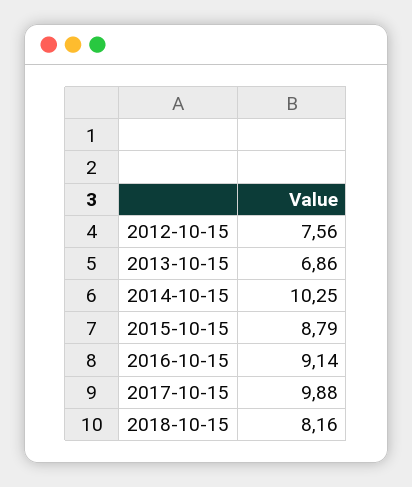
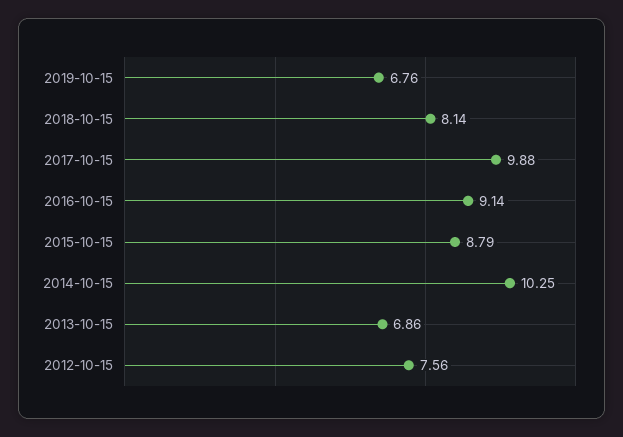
2018-10-15: 8.16 -> 8.14
2019-10-15: none -> 6.76

